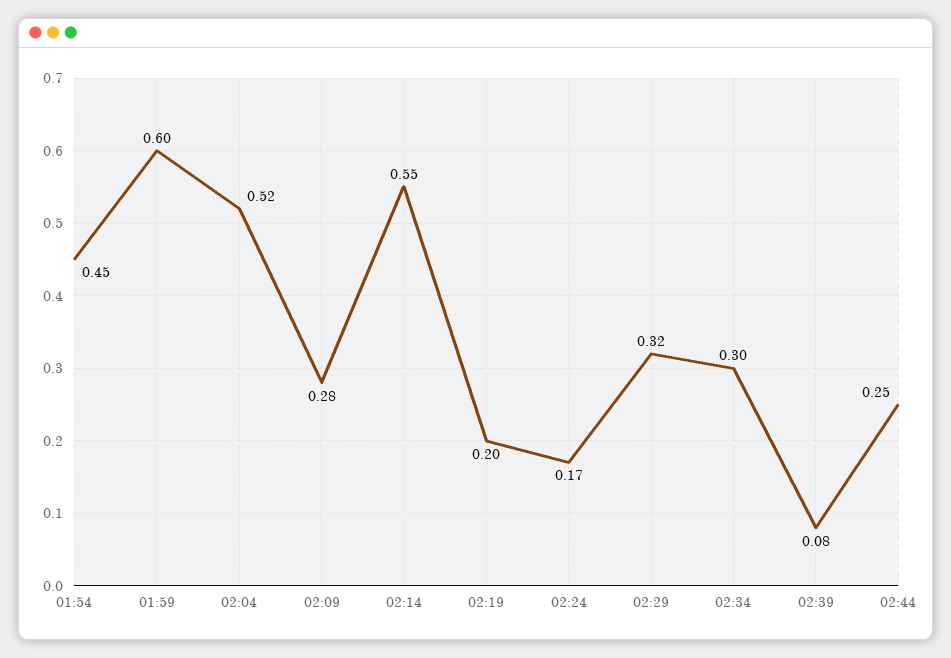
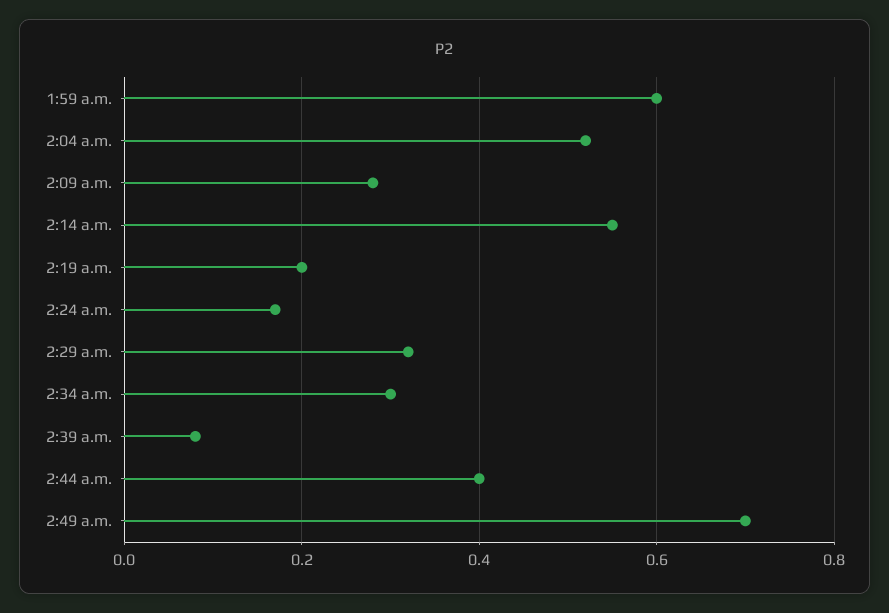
01:54: 0.45 -> none
02:44: 0.25 -> 0.4
2:49 a.m.: none -> 0.7

